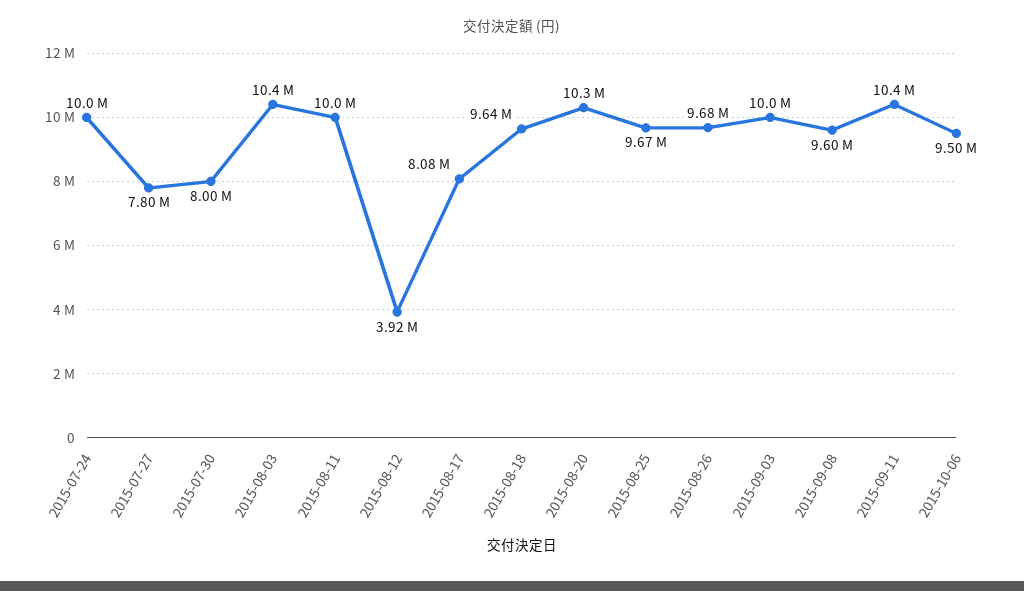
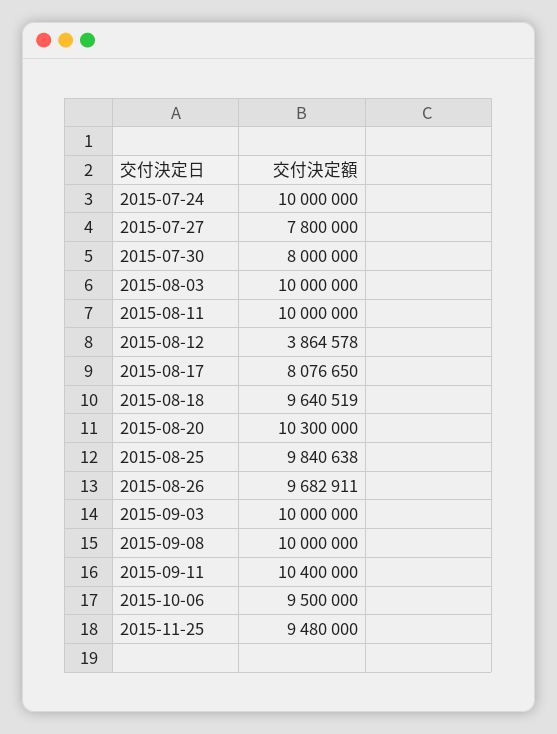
2015-08-03: 10400000 -> 10000000
2015-08-12: 3920000 -> 3864578
2015-08-25: 9670000 -> 9840638
2015-09-08: 9600000 -> 10000000
2015-11-25: none -> 9480000

